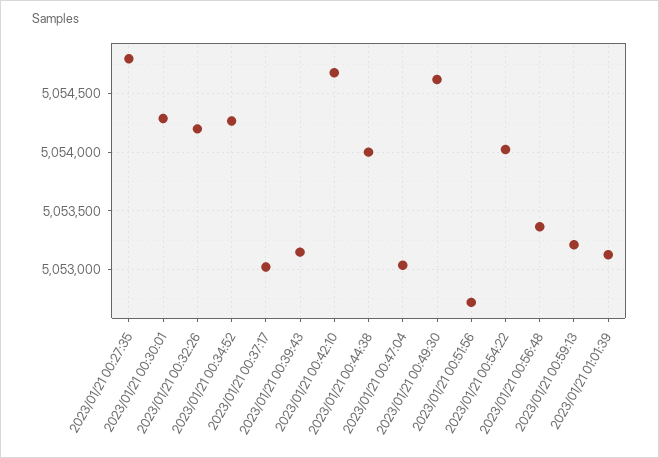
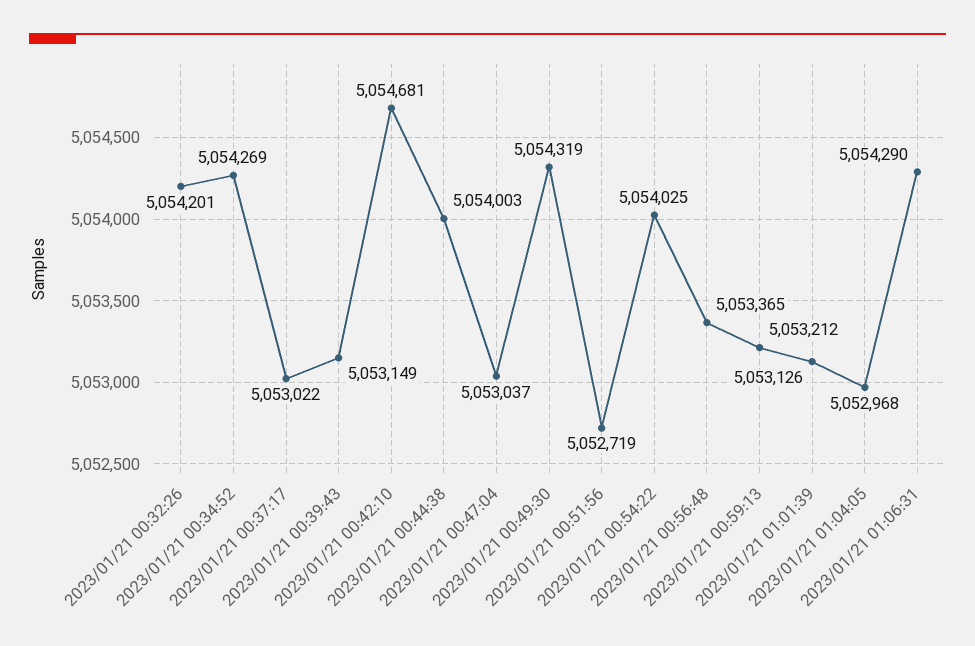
2023/01/21 00:27:35: 5054800 -> none
2023/01/21 00:30:01: 5054300 -> none
2023/01/21 00:49:30: 5054600 -> 5054319
2023/01/21 01:04:05: none -> 5052968
2023/01/21 01:06:31: none -> 5054290

